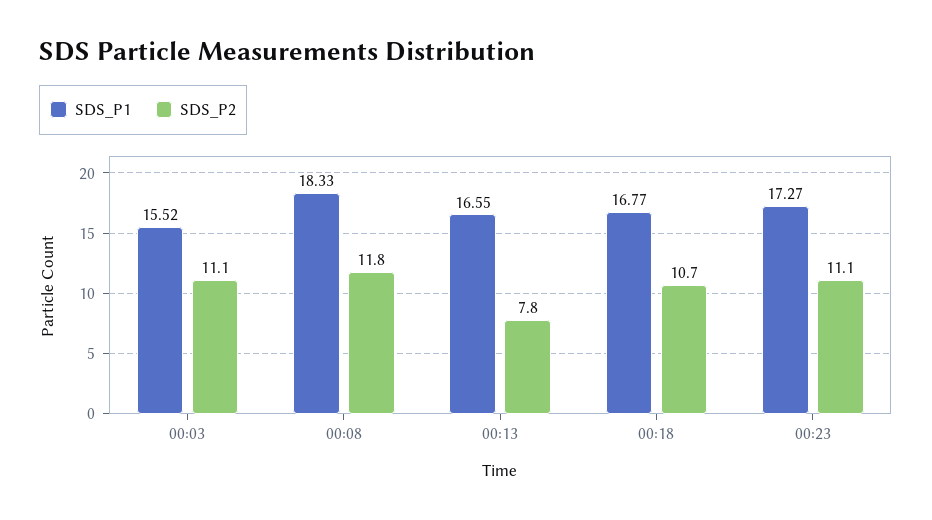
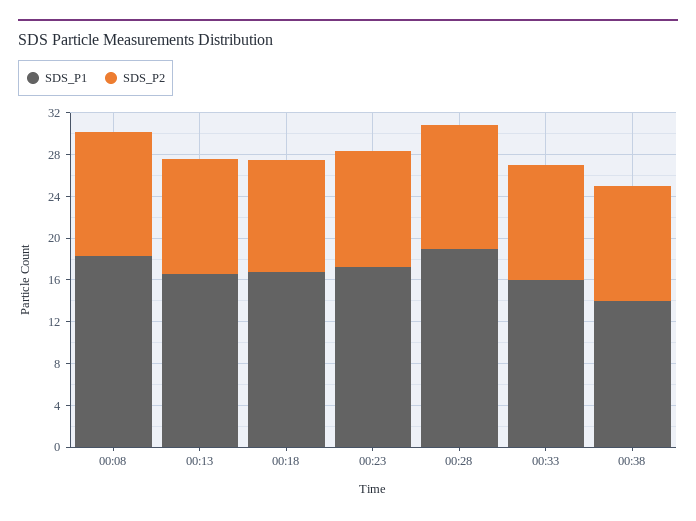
SDS_P1, 00:03: 15.52 -> none
SDS_P2, 00:03: 11.1 -> none
SDS_P2, 00:13: 7.8 -> 11
SDS_P1, 00:28: none -> 19
SDS_P2, 00:28: none -> 12
SDS_P1, 00:33: none -> 16
SDS_P2, 00:33: none -> 11
SDS_P1, 00:38: none -> 14
SDS_P2, 00:38: none -> 11

